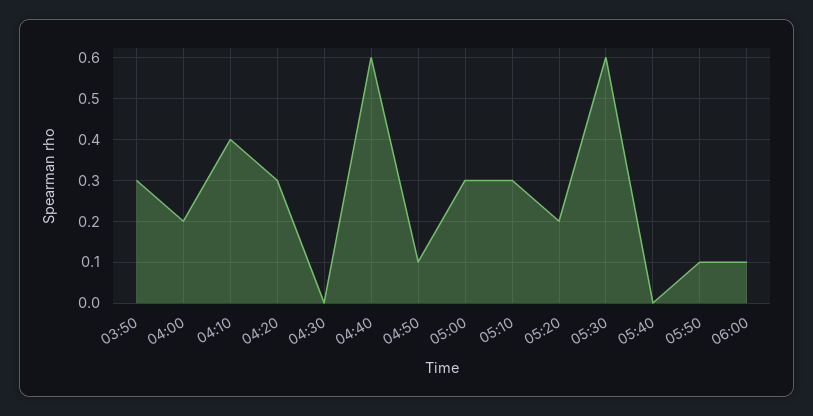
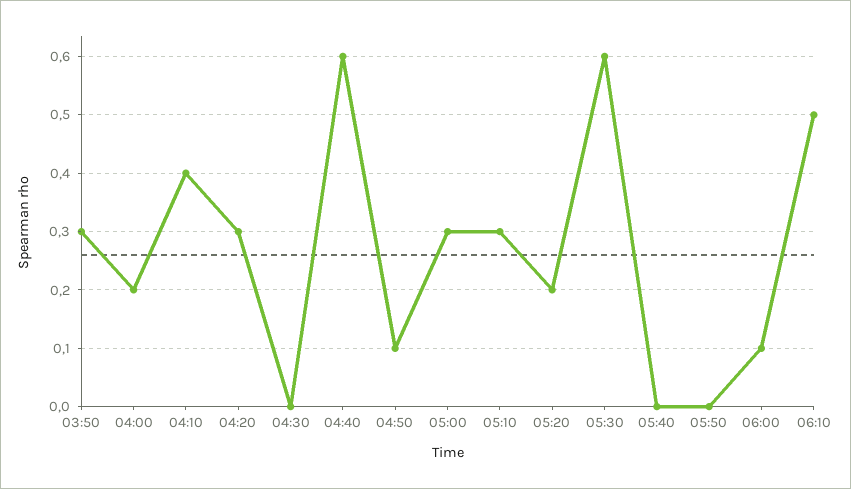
05:50: 0.1 -> 0
06:10: none -> 0.5

